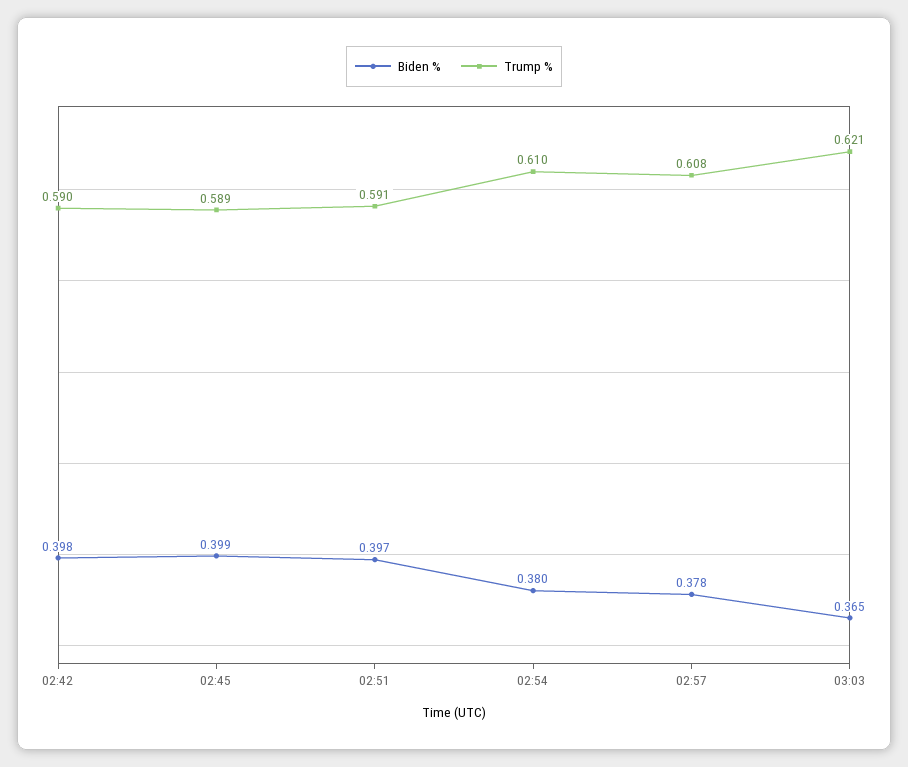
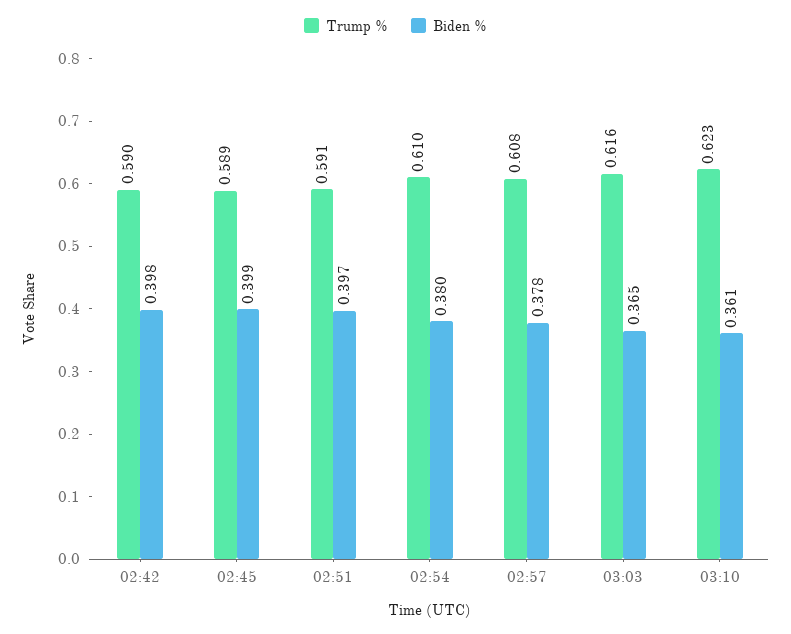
Trump %, 03:03: 0.621 -> 0.616
Trump %, 03:10: none -> 0.623
Biden %, 03:10: none -> 0.361

